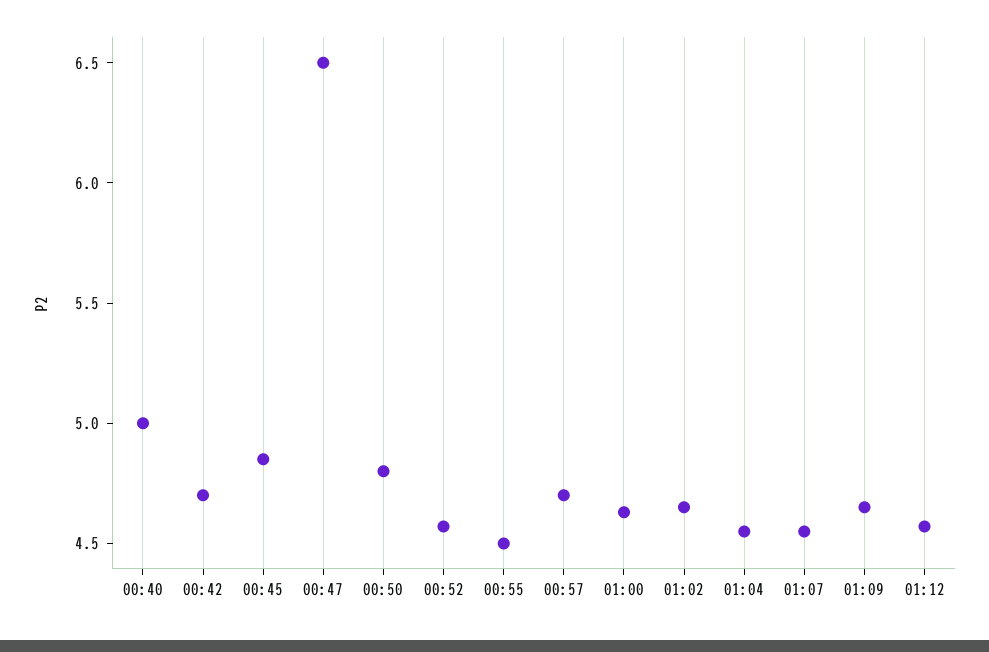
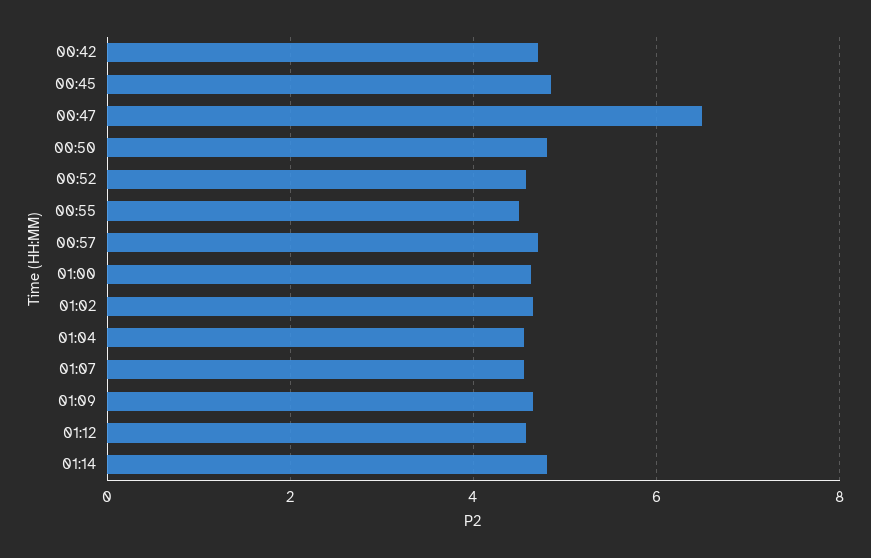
00:40: 5 -> none
01:14: none -> 4.8

